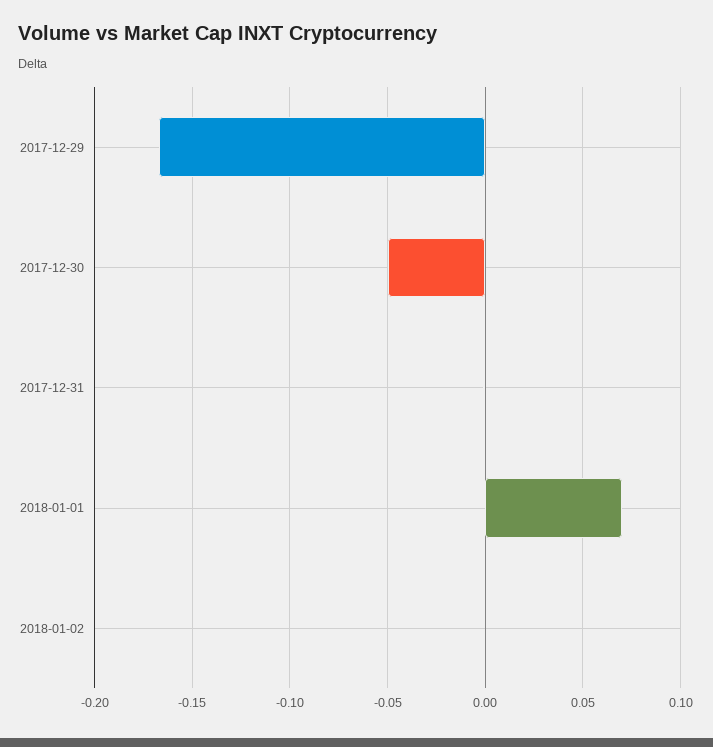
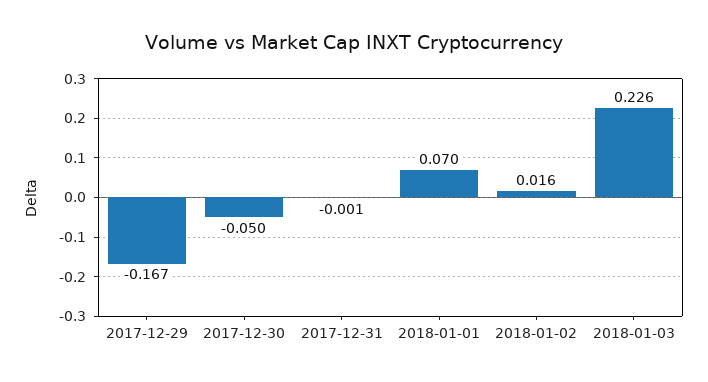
2018-01-02: 0 -> 0.016
2018-01-03: none -> 0.226

